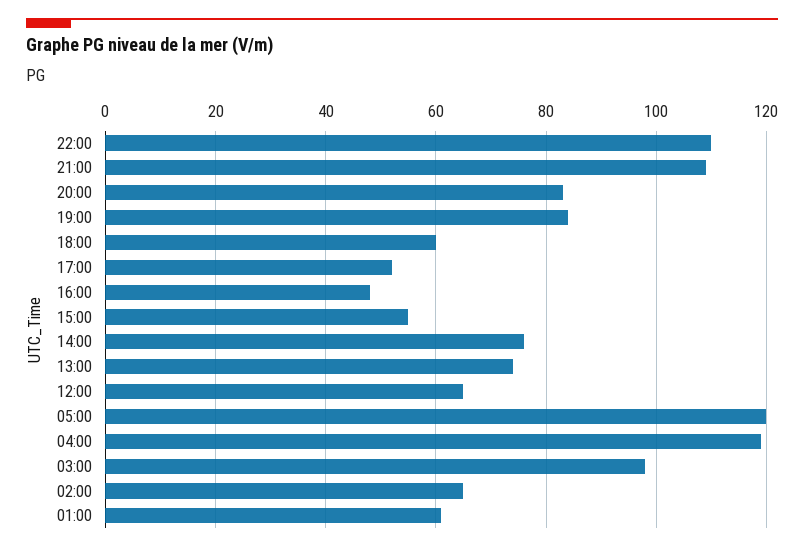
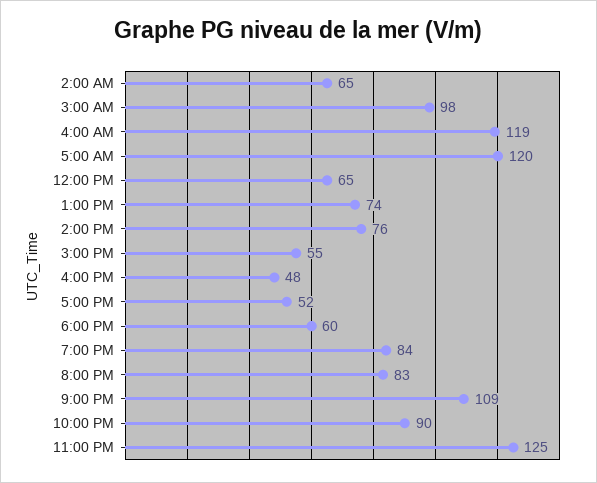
22:00: 110 -> 90
01:00: 60 -> none
11:00 PM: none -> 125

